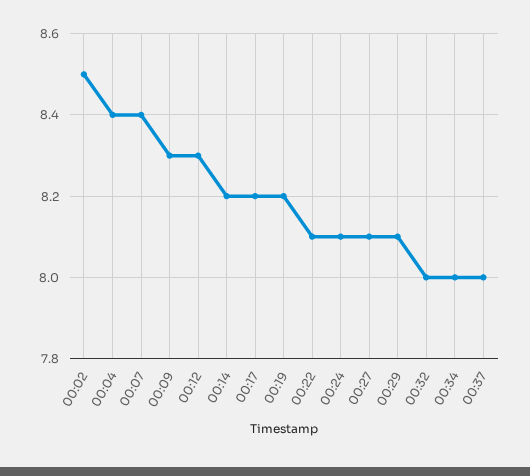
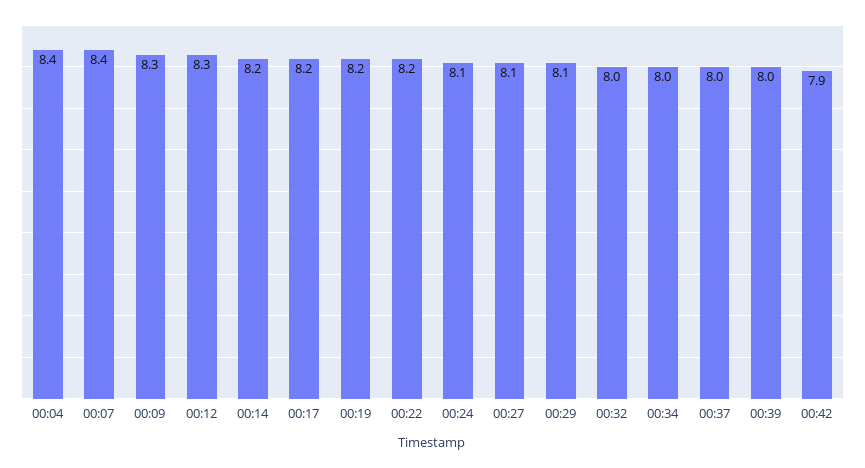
00:02: 8.5 -> none
00:22: 8.1 -> 8.2
00:39: none -> 8
00:42: none -> 7.9

